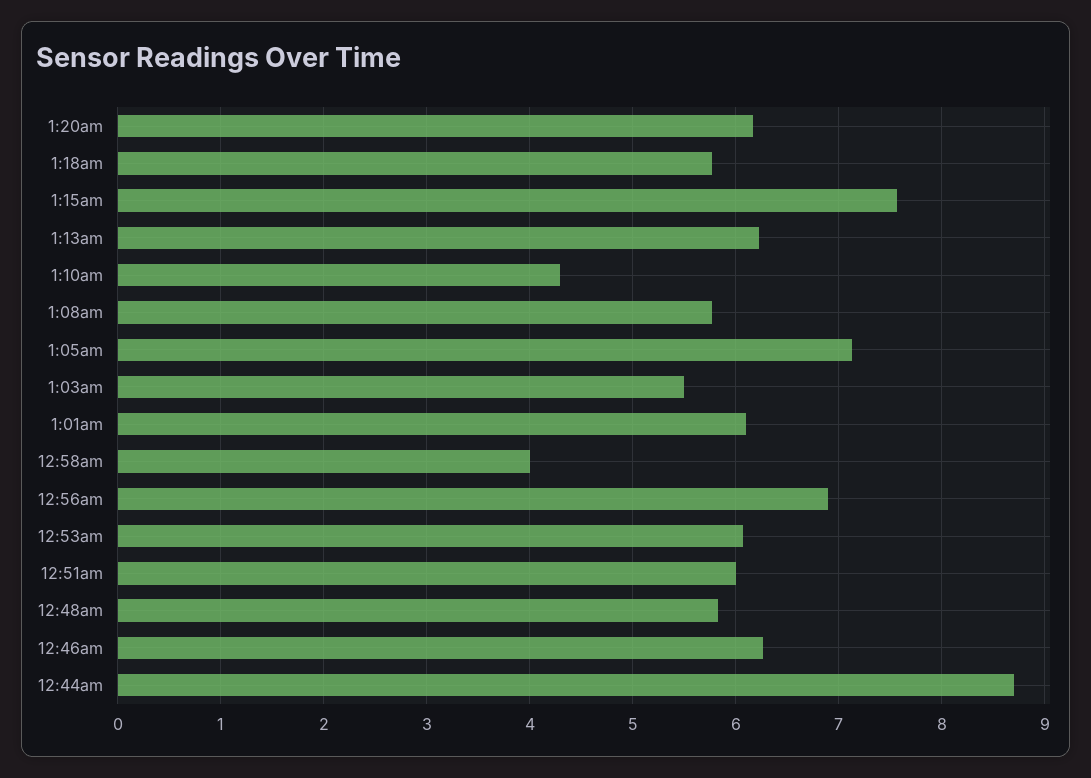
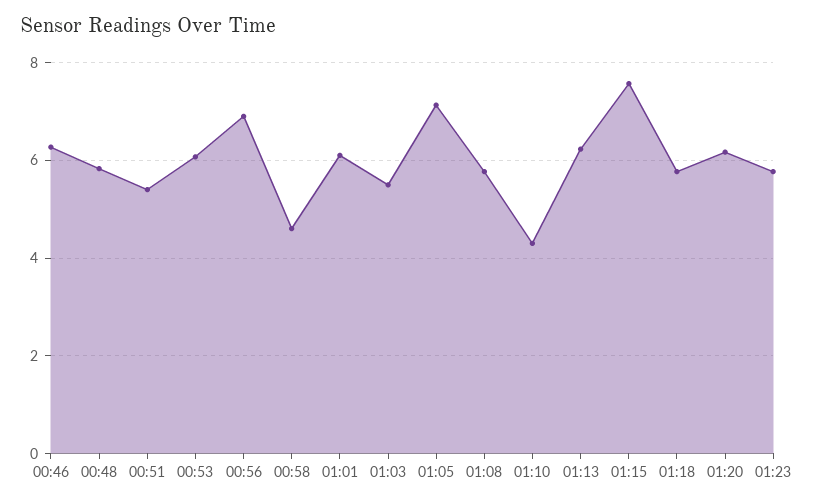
12:58am: 4 -> 4.6
12:51am: 6 -> 5.4
12:44am: 8.7 -> none
01:23: none -> 5.8

